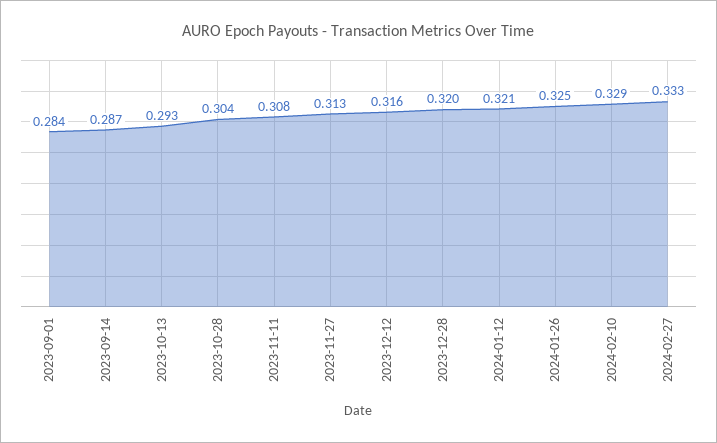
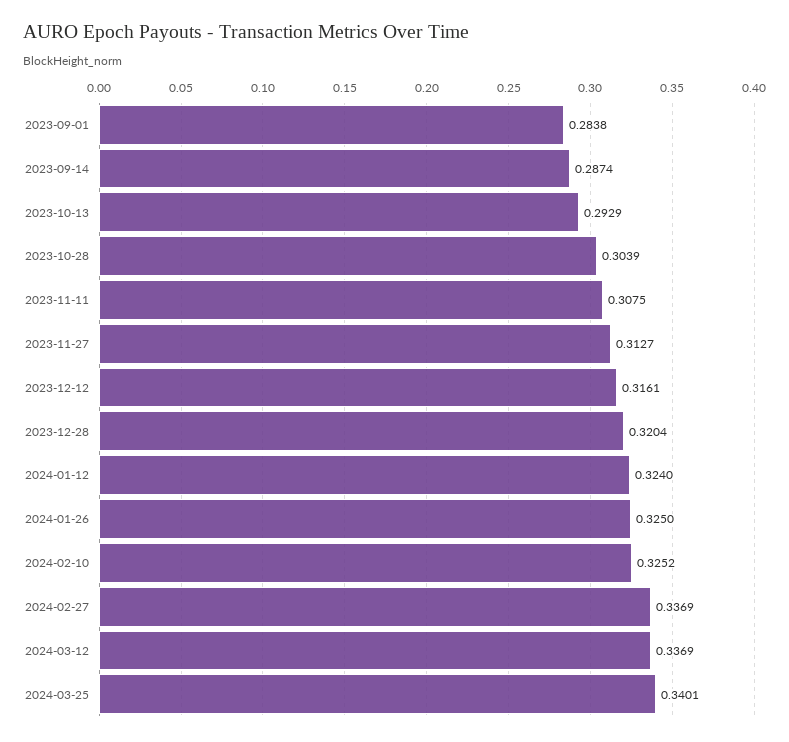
2024-01-12: 0.321 -> 0.324
2024-02-10: 0.329 -> 0.3252
2024-02-27: 0.333 -> 0.3369
2024-03-12: none -> 0.3369
2024-03-25: none -> 0.3401

